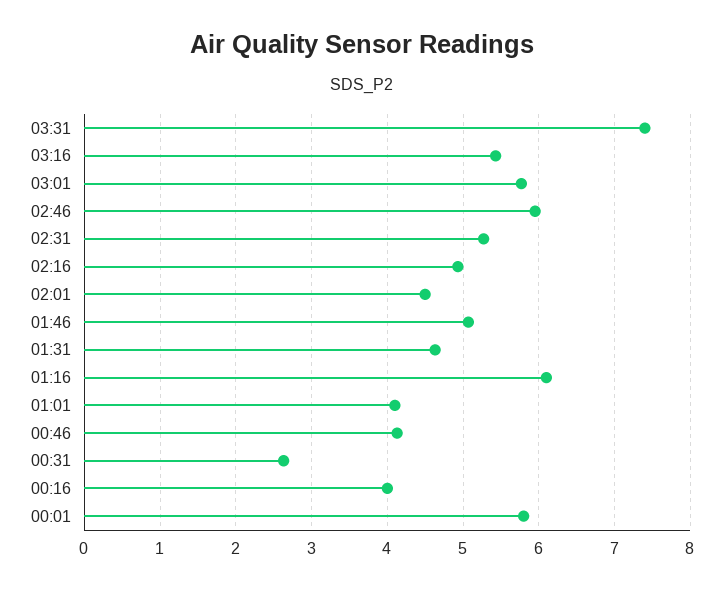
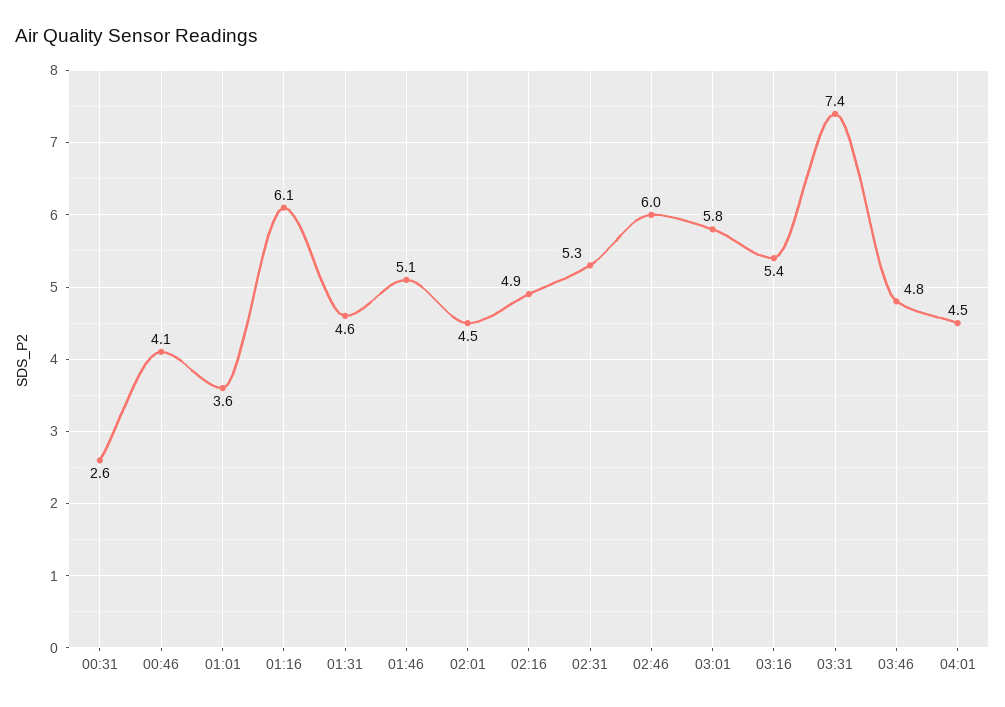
01:01: 4.1 -> 3.6
00:16: 4 -> none
00:01: 5.8 -> none
03:46: none -> 4.8
04:01: none -> 4.5

